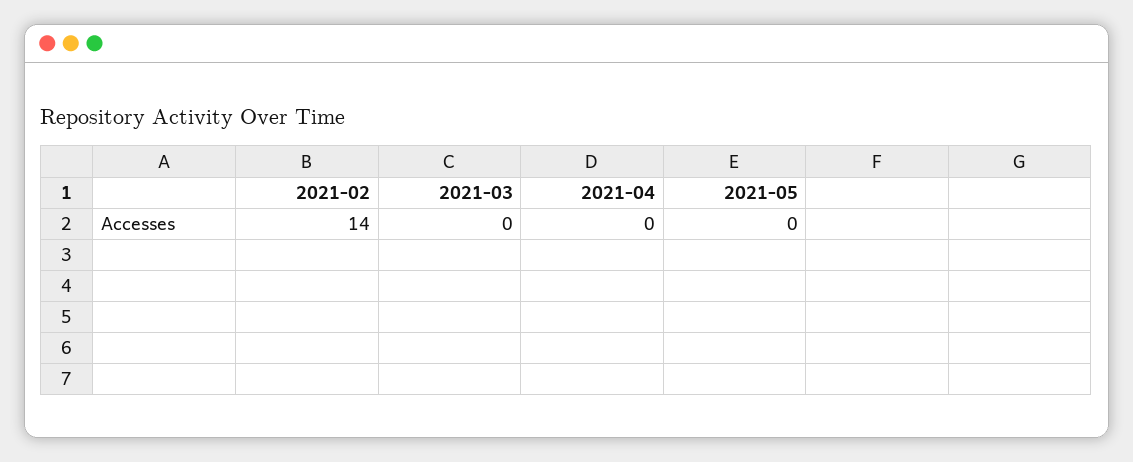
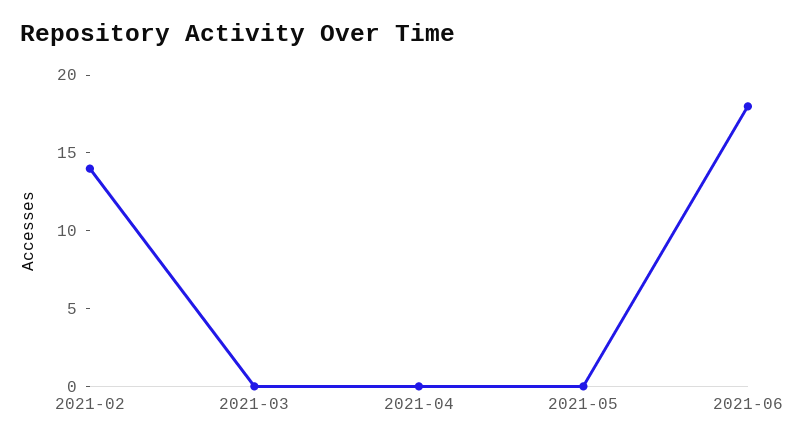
2021-06: none -> 18

